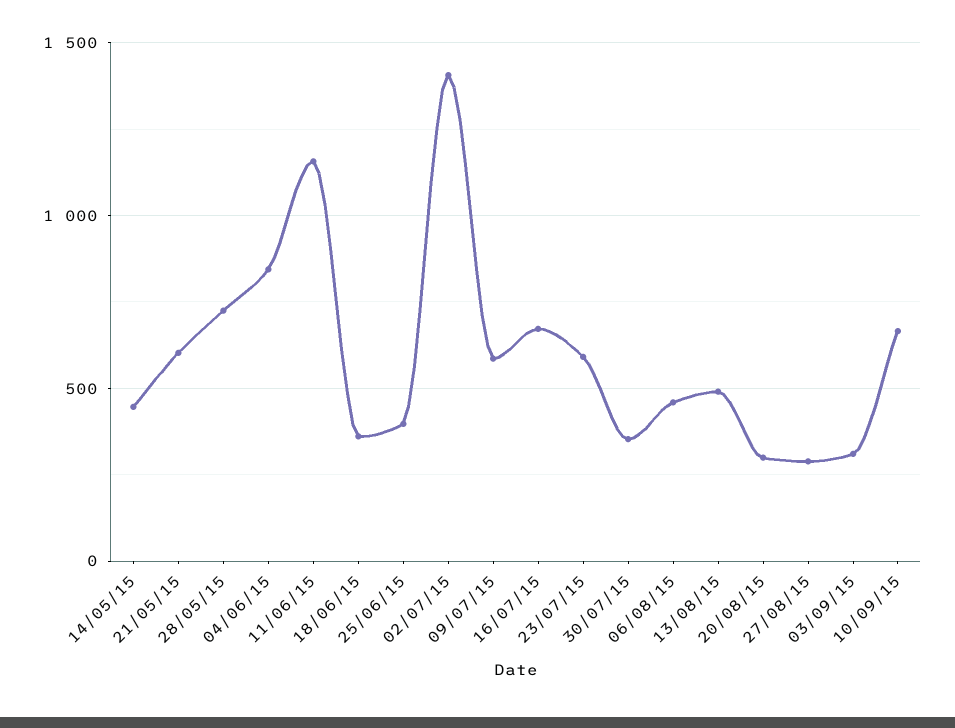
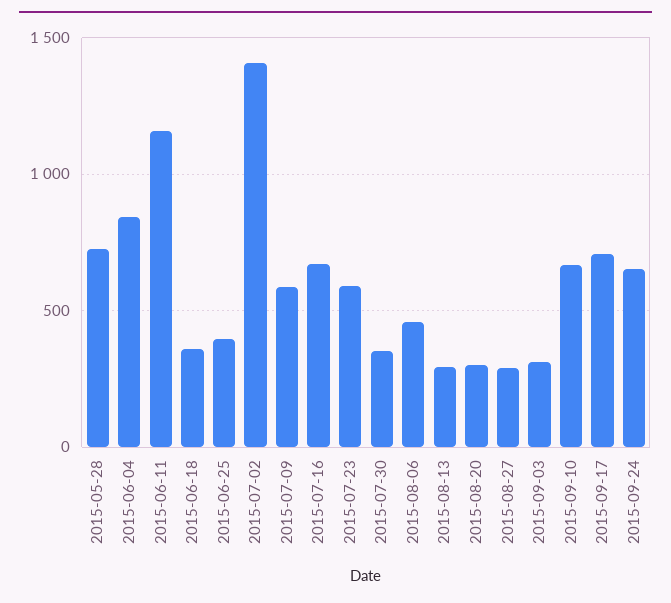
14/05/15: 450 -> none
21/05/15: 600 -> none
13/08/15: 500 -> 300
2015-09-17: none -> 700
2015-09-24: none -> 650

